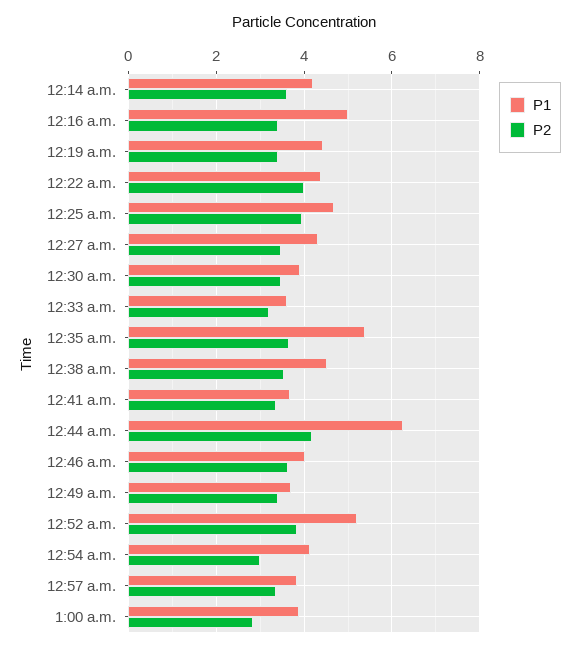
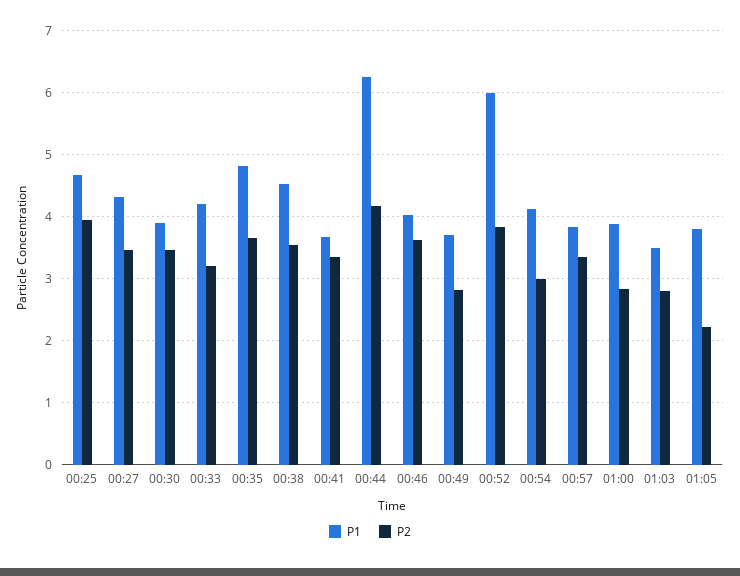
P1, 12:14 a.m.: 4.2 -> none
P2, 12:14 a.m.: 3.6 -> none
P1, 12:16 a.m.: 5 -> none
P2, 12:16 a.m.: 3.4 -> none
P1, 12:19 a.m.: 4.4 -> none
P2, 12:19 a.m.: 3.4 -> none
P1, 12:22 a.m.: 4.4 -> none
P2, 12:22 a.m.: 4 -> none
P1, 12:33 a.m.: 3.6 -> 4.2
P1, 12:35 a.m.: 5.4 -> 4.8
P2, 12:49 a.m.: 3.4 -> 2.8
P1, 12:52 a.m.: 5.2 -> 6
P1, 01:03: none -> 3.5
P2, 01:03: none -> 2.8
P1, 01:05: none -> 3.8
P2, 01:05: none -> 2.2

